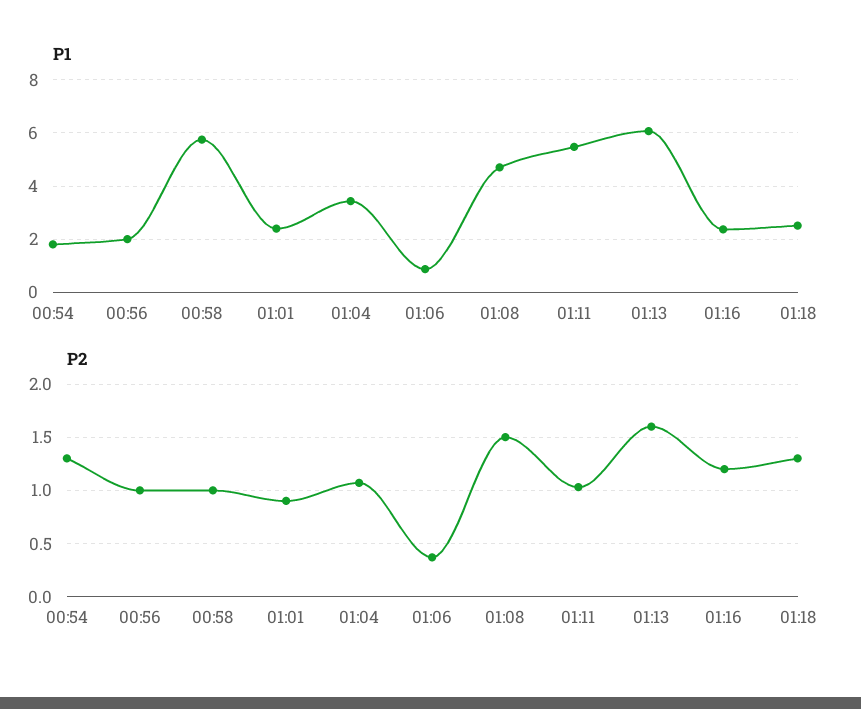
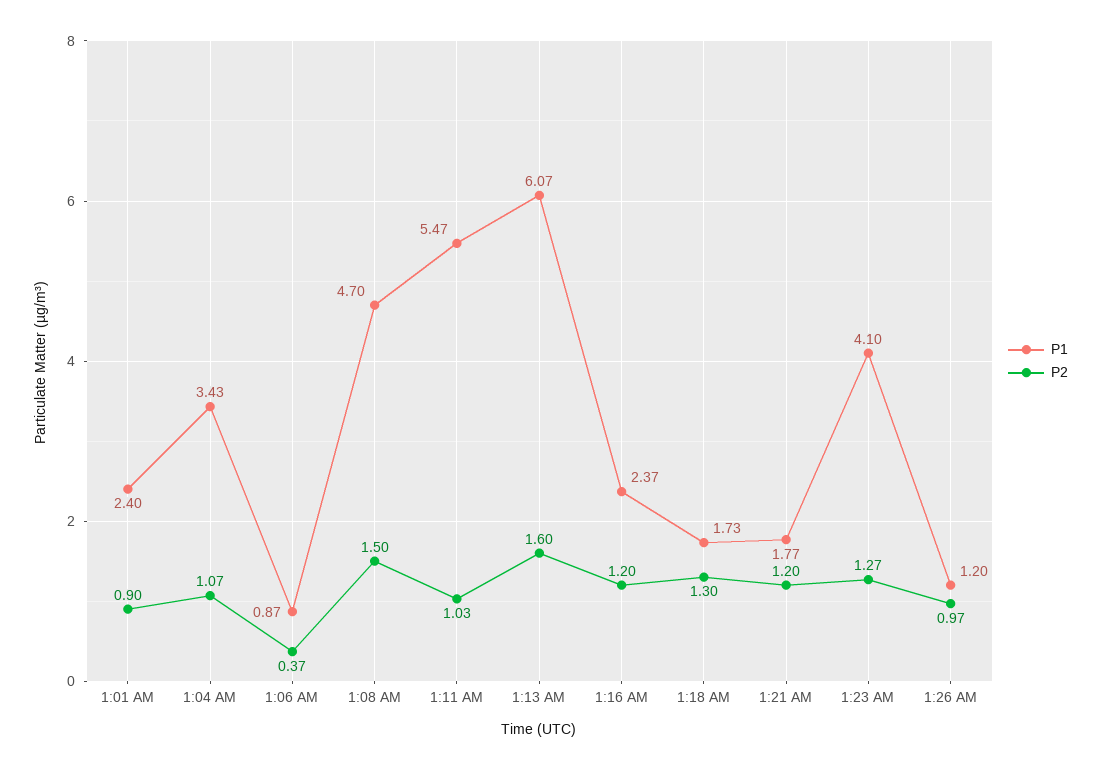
P1, 00:54: 1.75 -> none
P1, 00:56: 2 -> none
P1, 00:58: 5.75 -> none
P1, 01:18: 2.5 -> 1.73
P2, 00:54: 1.3 -> none
P2, 00:56: 1 -> none
P2, 00:58: 1 -> none
P1, 1:21 AM: none -> 1.77
P2, 1:21 AM: none -> 1.2
P1, 1:23 AM: none -> 4.1
P2, 1:23 AM: none -> 1.27
P1, 1:26 AM: none -> 1.2
P2, 1:26 AM: none -> 0.97

